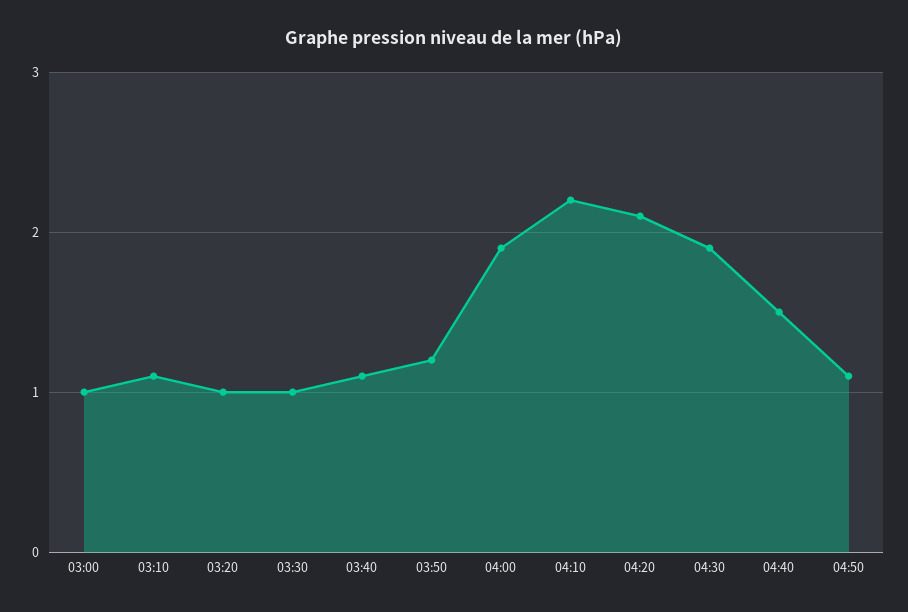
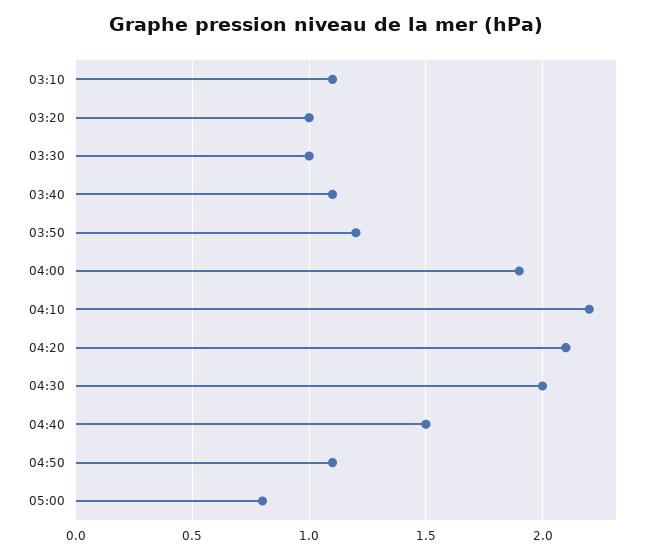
03:00: 1 -> none
04:30: 1.9 -> 2
05:00: none -> 0.8

